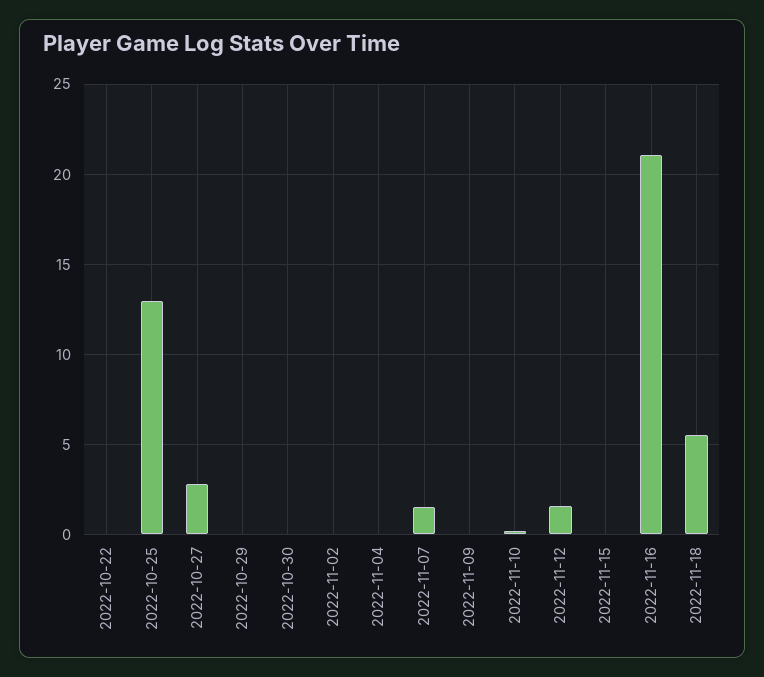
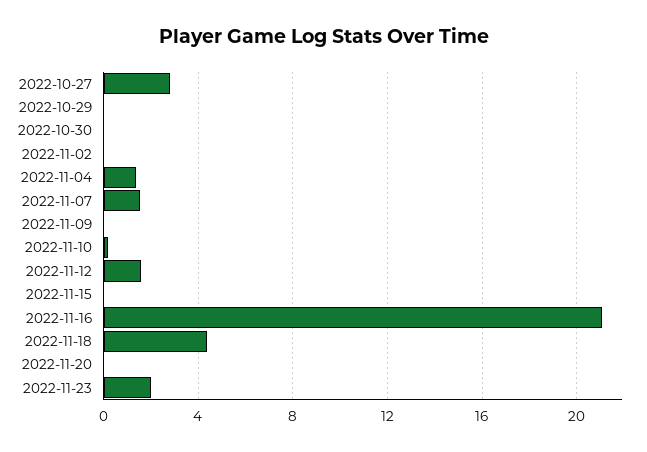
2022-10-22: 0 -> none
2022-10-25: 13 -> none
2022-11-04: 0 -> 1.5
2022-11-18: 5.5 -> 4.5
2022-11-20: none -> 0
2022-11-23: none -> 2

